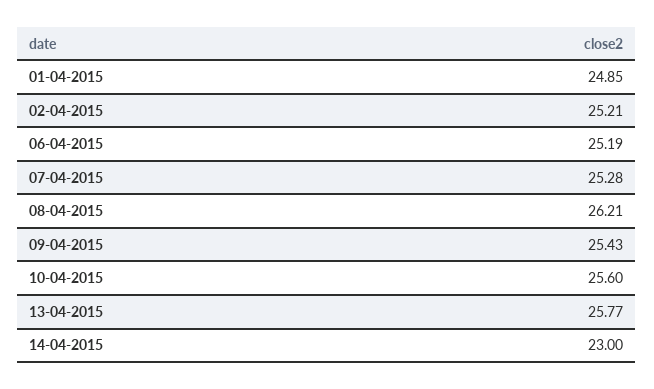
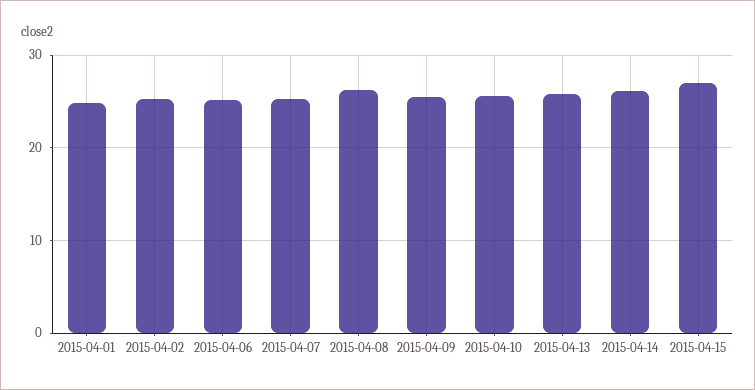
14-04-2015: 23 -> 26
2015-04-15: none -> 27

